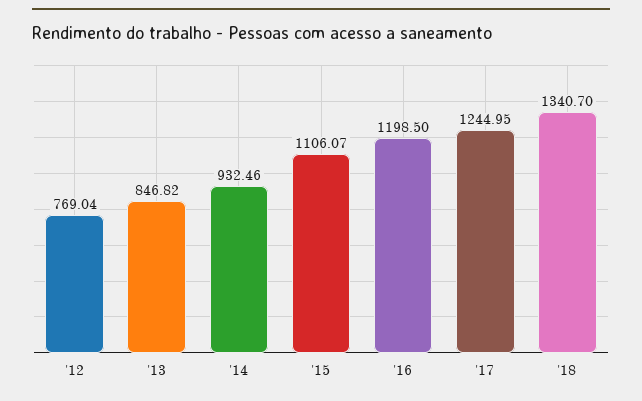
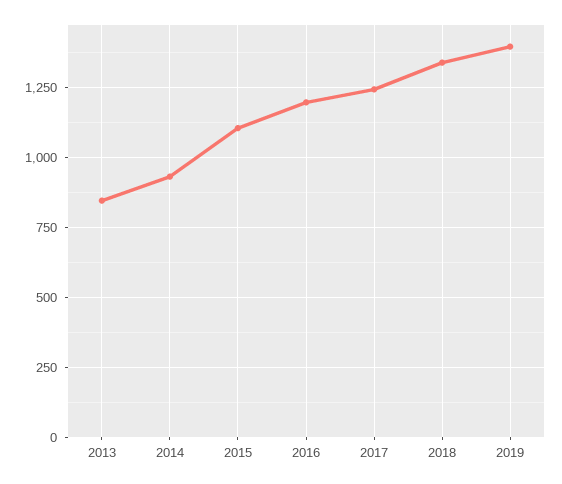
'12: 769.04 -> none
2019: none -> 1400

